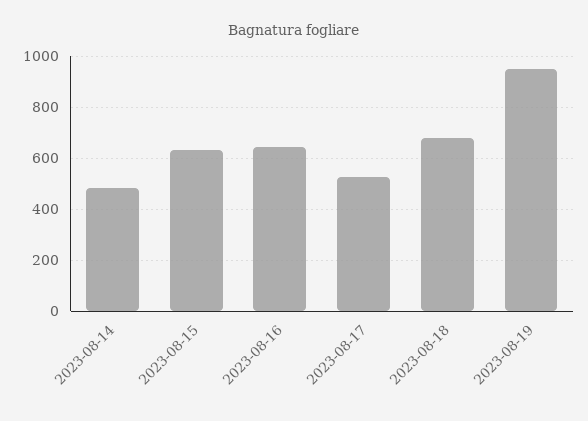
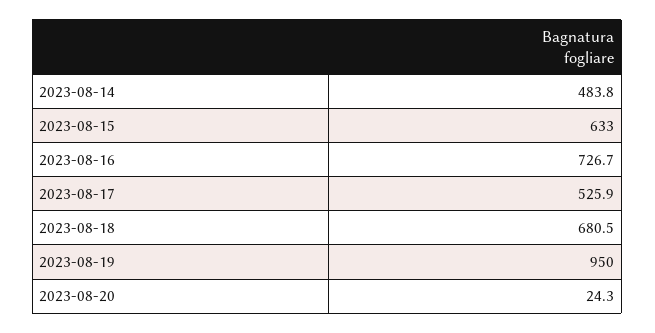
2023-08-16: 650 -> 726.7
2023-08-20: none -> 24.3

